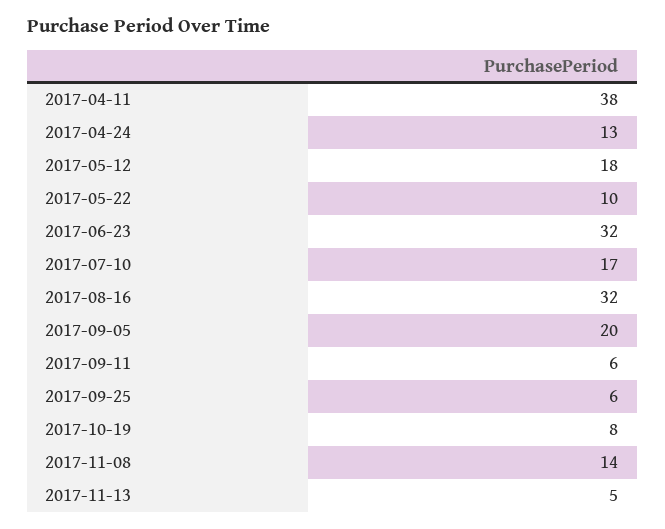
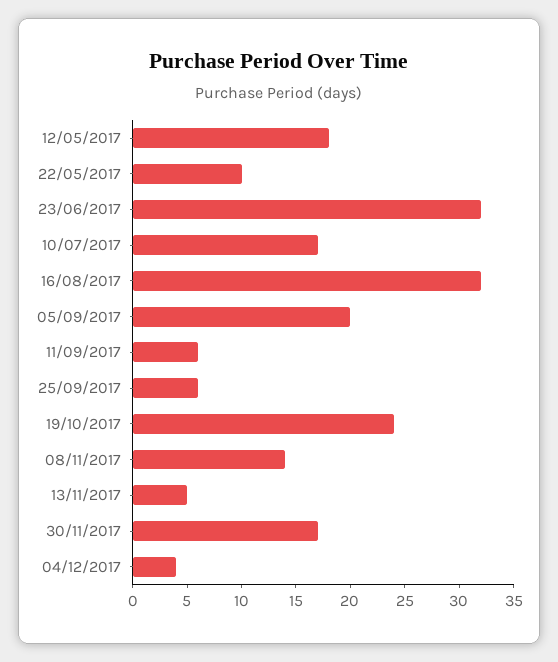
2017-04-11: 38 -> none
2017-04-24: 13 -> none
2017-10-19: 8 -> 24
30/11/2017: none -> 17
04/12/2017: none -> 4

